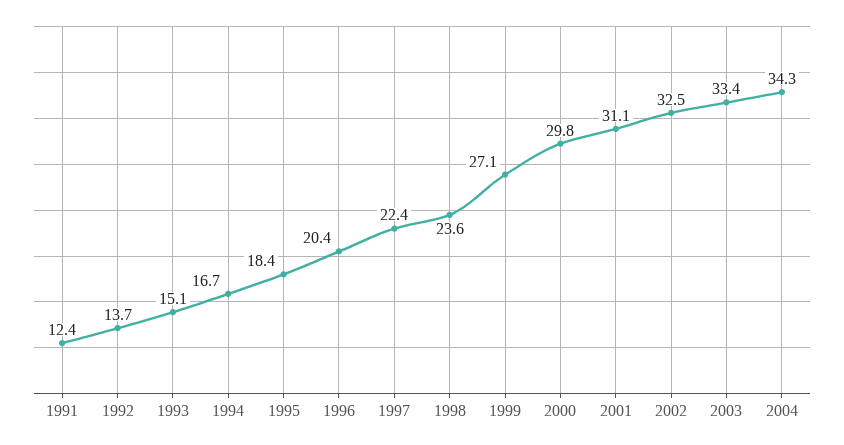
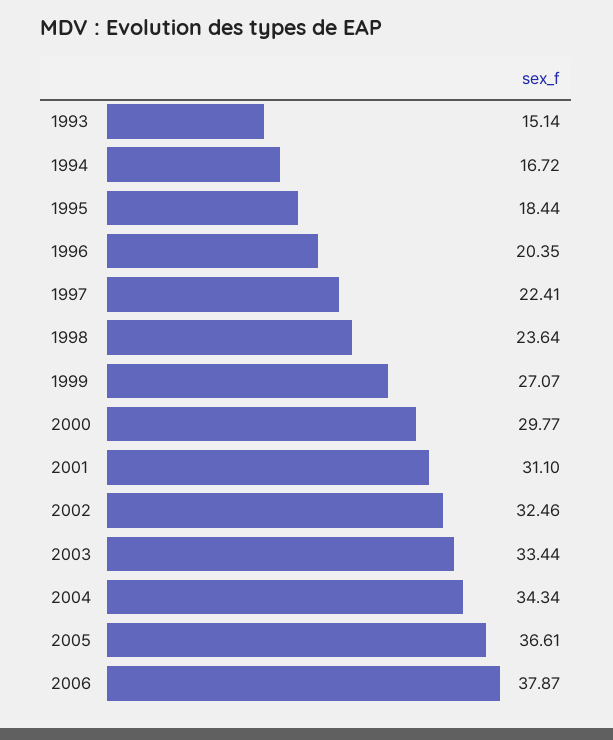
1991: 12.4 -> none
1992: 13.7 -> none
2005: none -> 36.61
2006: none -> 37.87

